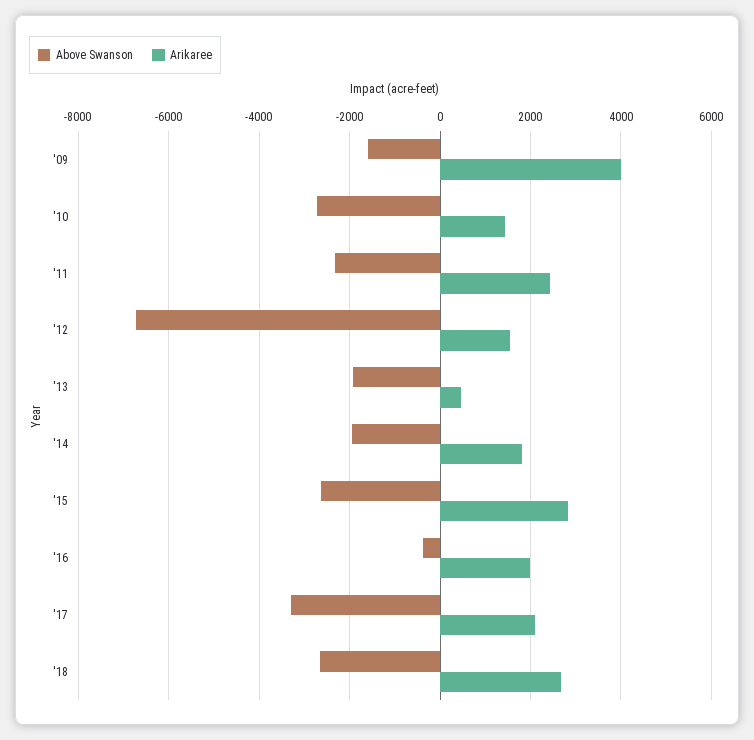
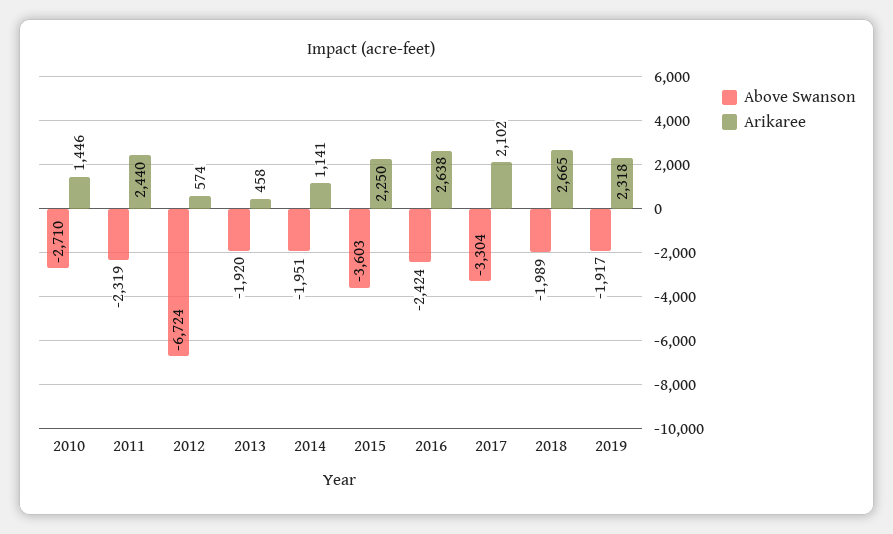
Above Swanson, '09: -1600 -> none
Arikaree, '09: 4000 -> none
Arikaree, '12: 1600 -> 574
Arikaree, '14: 1800 -> 1141
Above Swanson, '15: -2600 -> -3603
Arikaree, '15: 2800 -> 2250
Above Swanson, '16: -400 -> -2424
Arikaree, '16: 2000 -> 2638
Above Swanson, '18: -2600 -> -1989
Above Swanson, 2019: none -> -1917
Arikaree, 2019: none -> 2318

